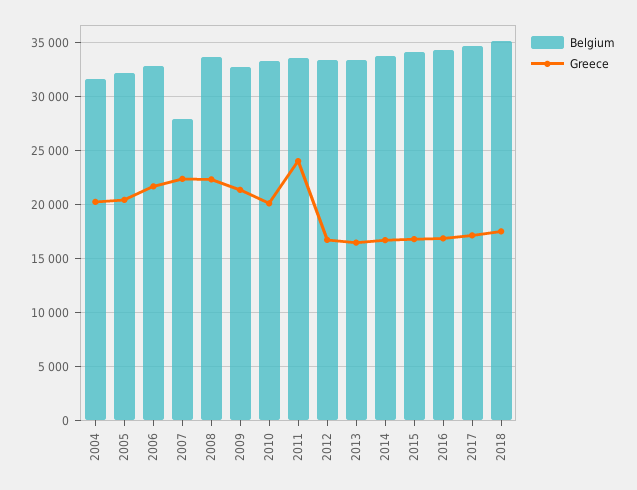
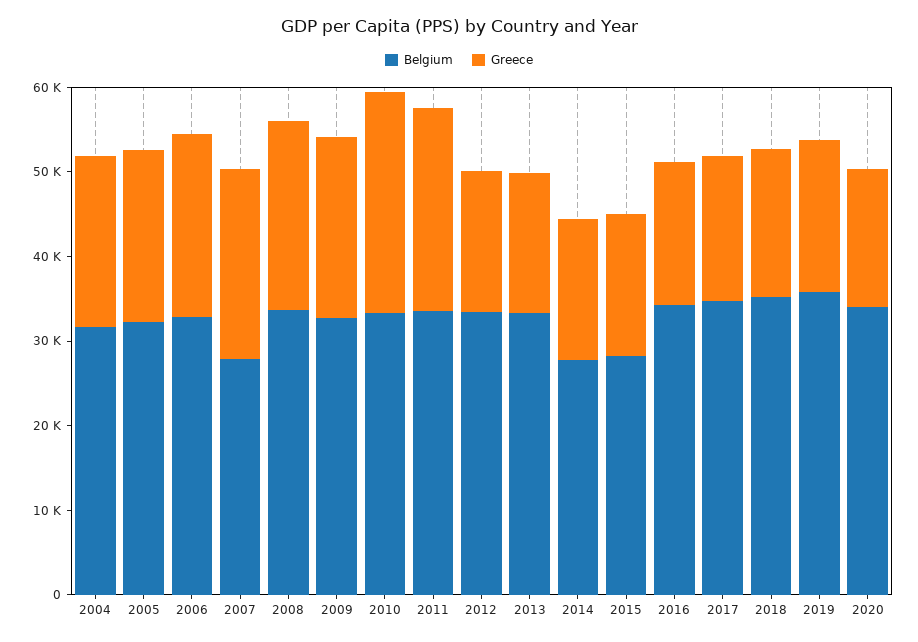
Greece, 2010: 20000 -> 26000
Belgium, 2014: 34000 -> 28000
Belgium, 2015: 34000 -> 28000
Belgium, 2019: none -> 36000
Greece, 2019: none -> 18000
Belgium, 2020: none -> 34000
Greece, 2020: none -> 16000

